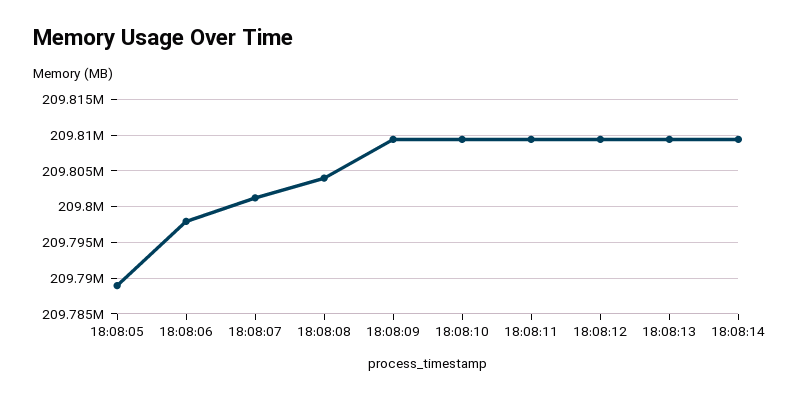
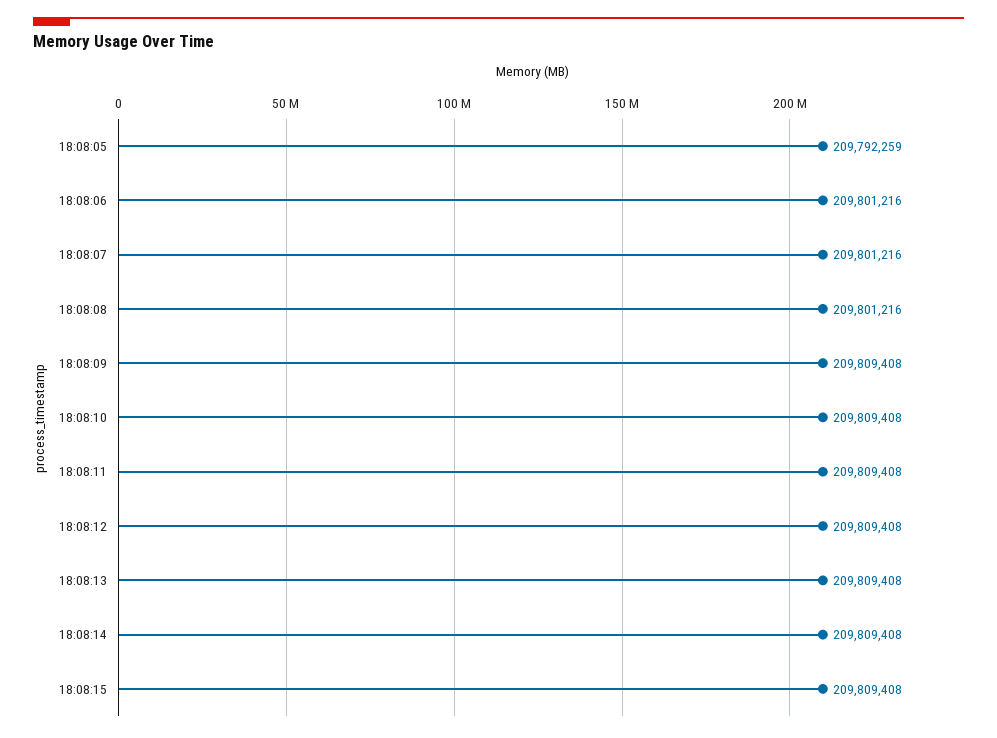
18:08:05: 209789000 -> 209792259
18:08:06: 209798000 -> 209801216
18:08:08: 209804000 -> 209801216
18:08:15: none -> 209809408

